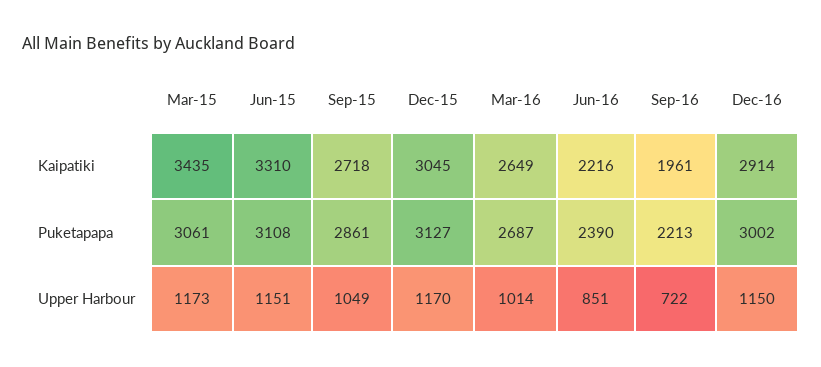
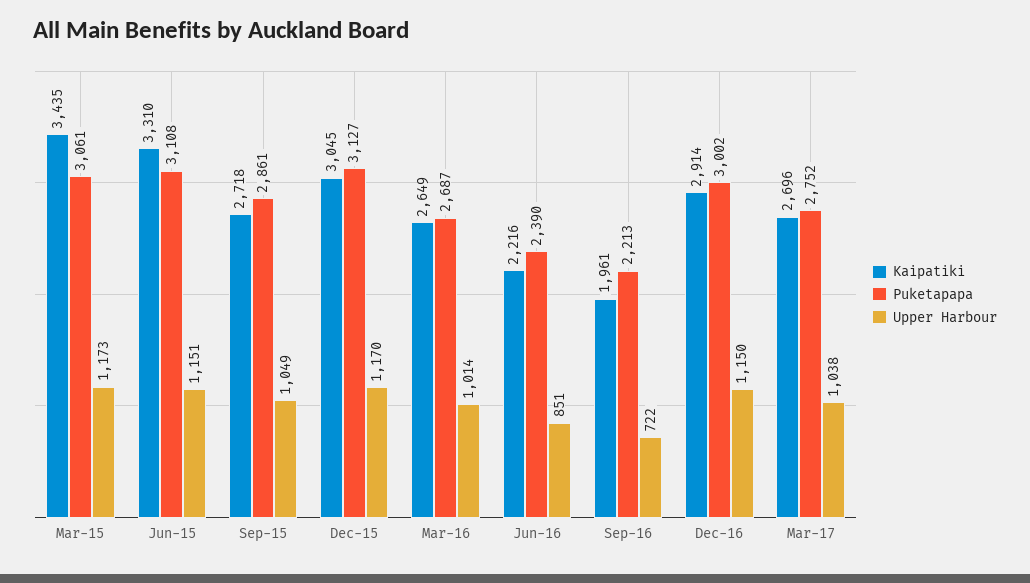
Kaipatiki, Mar-17: none -> 2696
Puketapapa, Mar-17: none -> 2752
Upper Harbour, Mar-17: none -> 1038

